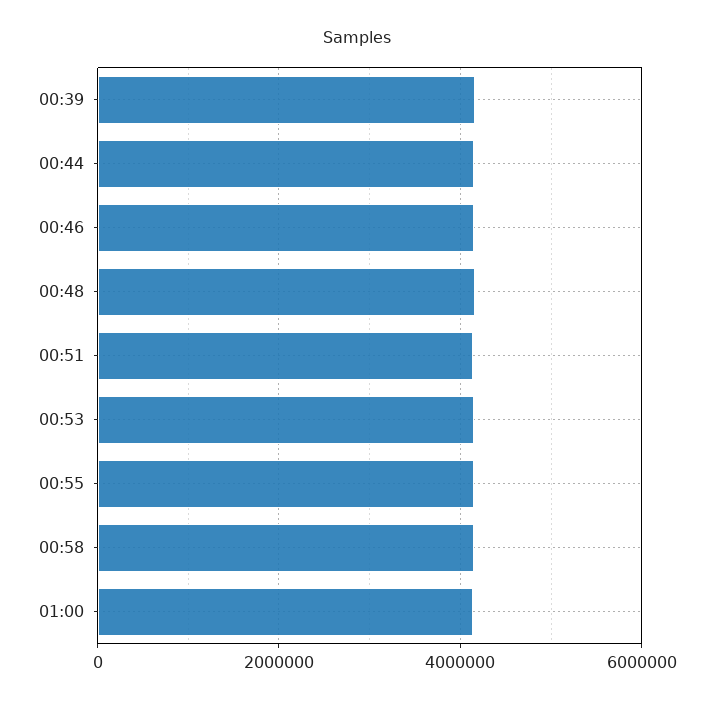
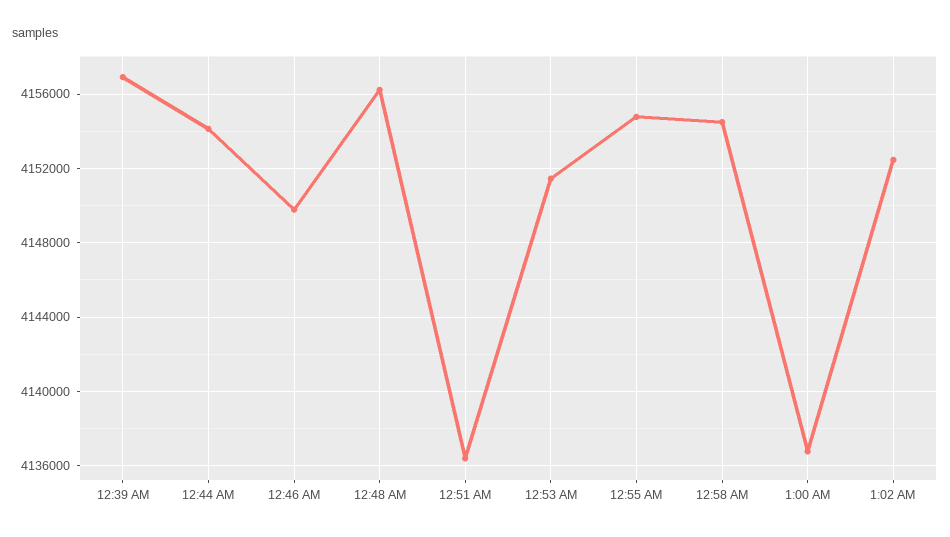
1:02 AM: none -> 4152500

